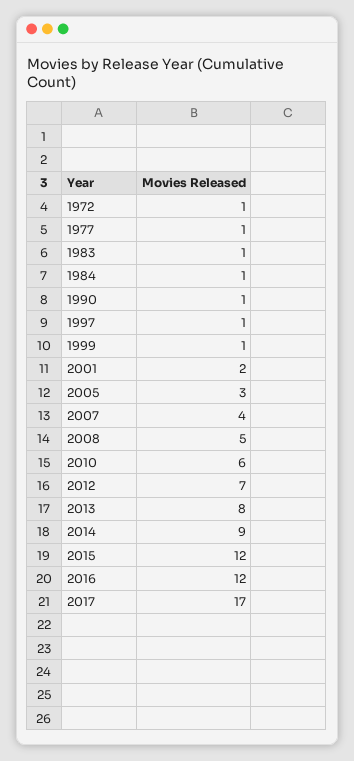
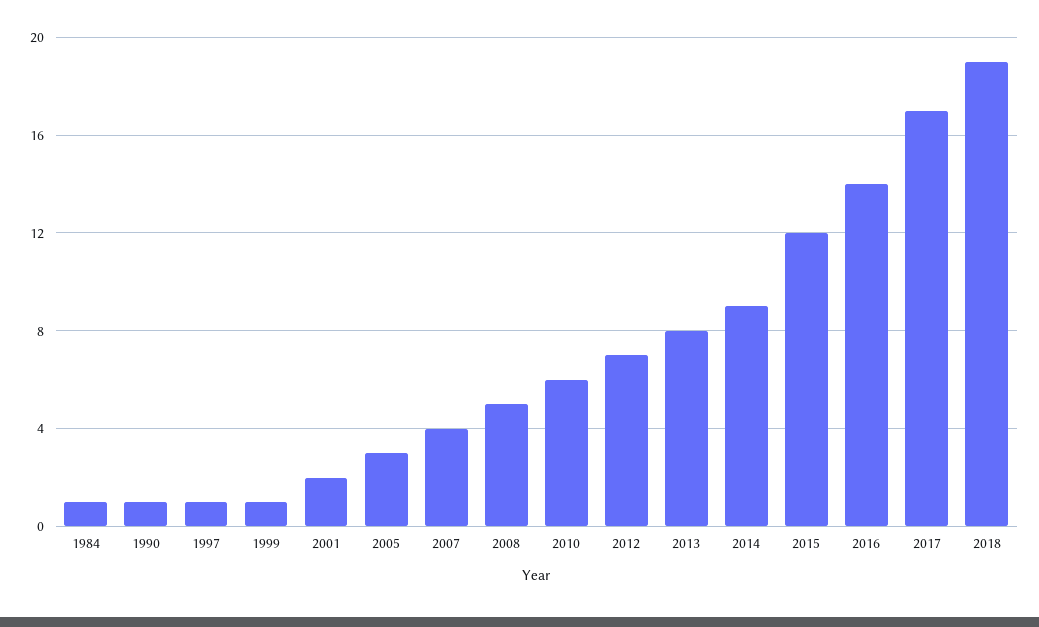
1972: 1 -> none
1977: 1 -> none
1983: 1 -> none
2016: 12 -> 14
2018: none -> 19

